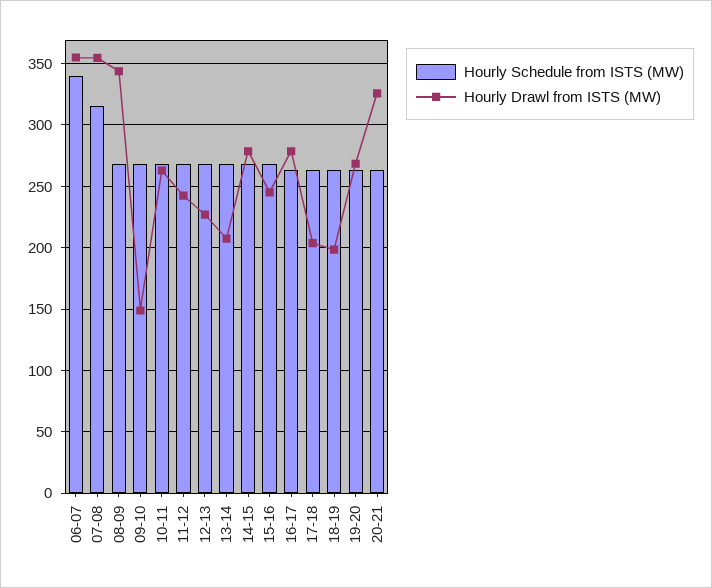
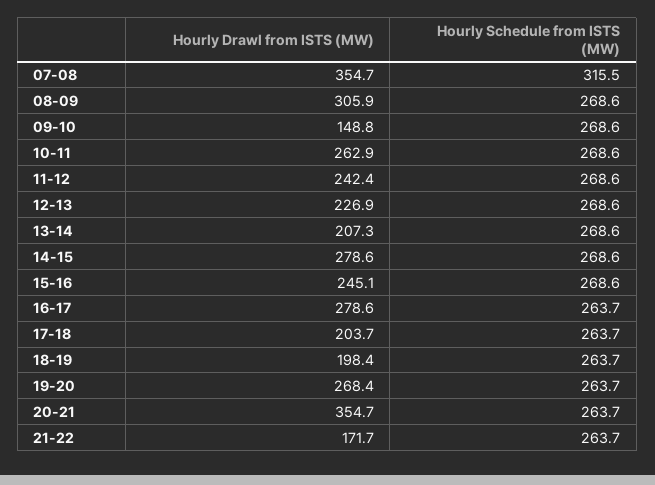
Hourly Schedule from ISTS (MW), 06-07: 340 -> none
Hourly Drawl from ISTS (MW), 06-07: 355 -> none
Hourly Drawl from ISTS (MW), 08-09: 345 -> 305.9
Hourly Drawl from ISTS (MW), 20-21: 325 -> 354.7
Hourly Drawl from ISTS (MW), 21-22: none -> 171.7
Hourly Schedule from ISTS (MW), 21-22: none -> 263.7

